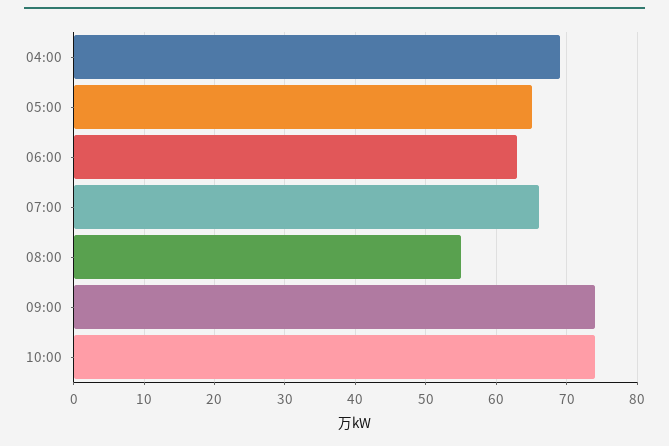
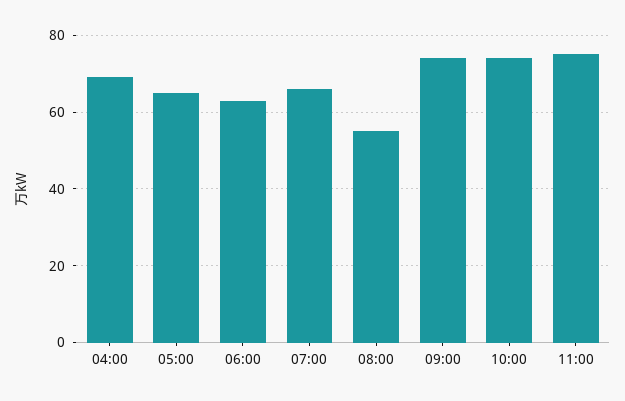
11:00: none -> 75

